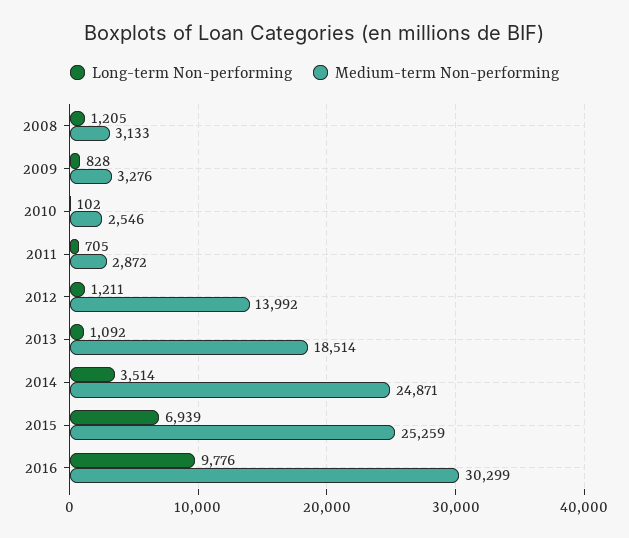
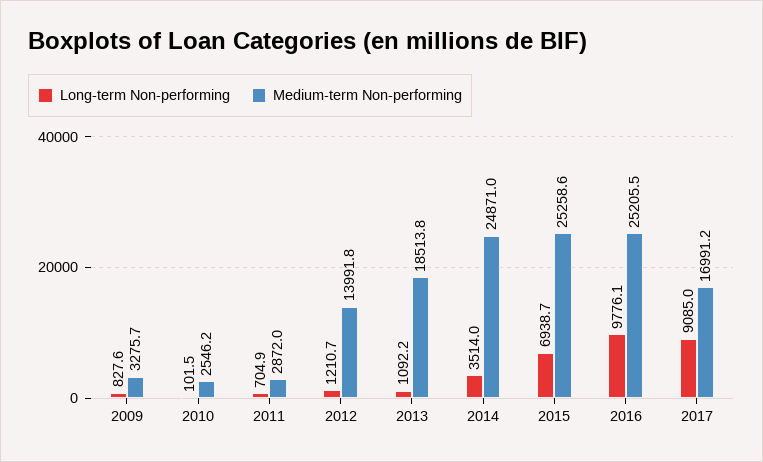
Long-term Non-performing, 2008: 1205 -> none
Medium-term Non-performing, 2008: 3133 -> none
Medium-term Non-performing, 2016: 30299 -> 25205.5
Long-term Non-performing, 2017: none -> 9085
Medium-term Non-performing, 2017: none -> 16991.2

